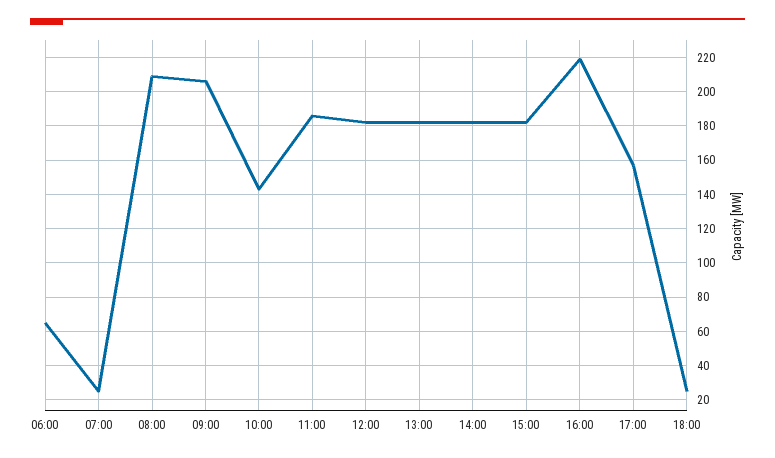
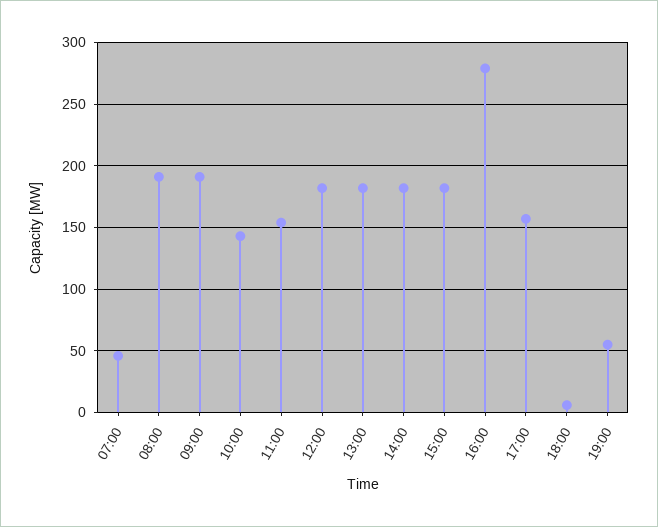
06:00: 65 -> none
07:00: 25 -> 45
08:00: 210 -> 190
09:00: 205 -> 190
11:00: 185 -> 155
16:00: 220 -> 280
18:00: 25 -> 5
19:00: none -> 55

